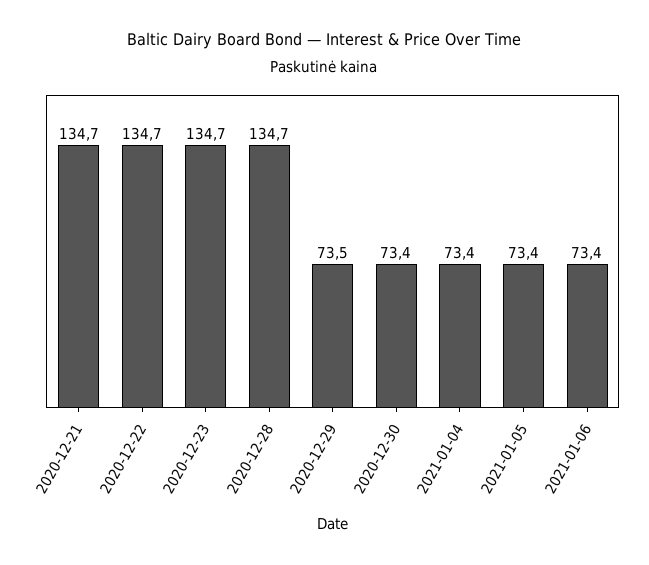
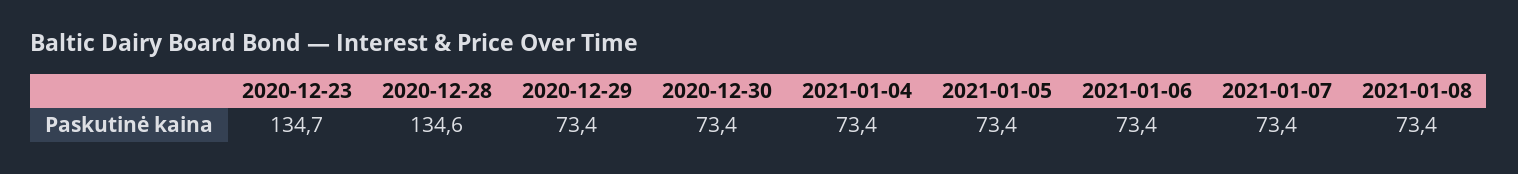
2020-12-21: 134.7 -> none
2020-12-22: 134.7 -> none
2020-12-28: 134.7 -> 134.6
2020-12-29: 73.5 -> 73.4
2021-01-07: none -> 73.4
2021-01-08: none -> 73.4

